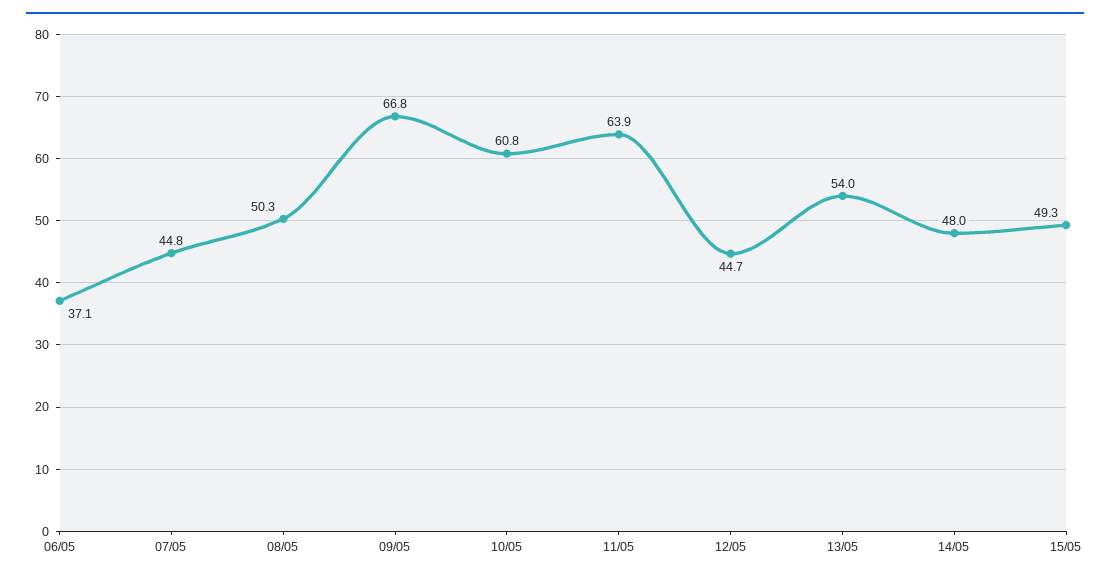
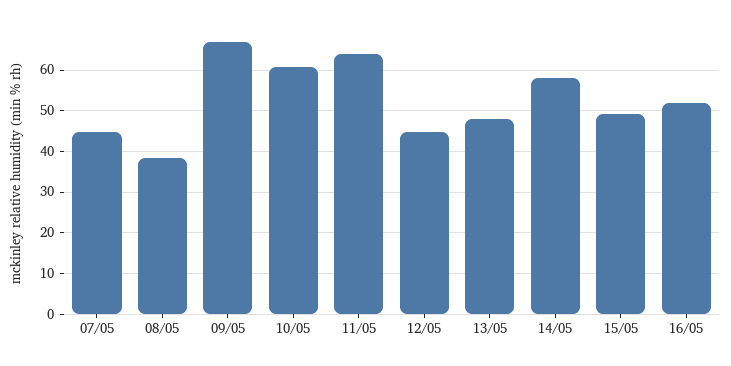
06/05: 37.1 -> none
08/05: 50.3 -> 38
13/05: 54 -> 48
14/05: 48 -> 58
16/05: none -> 52

